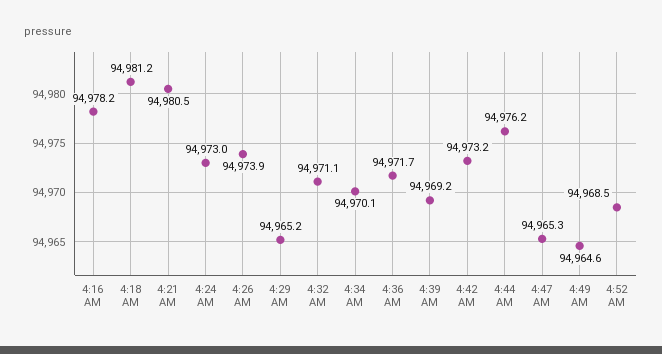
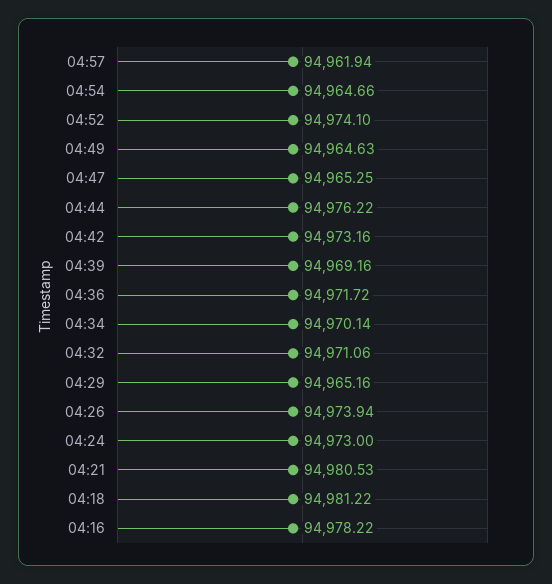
4:52 AM: 94968.5 -> 94974.1
04:57: none -> 94961.94
04:54: none -> 94964.66

